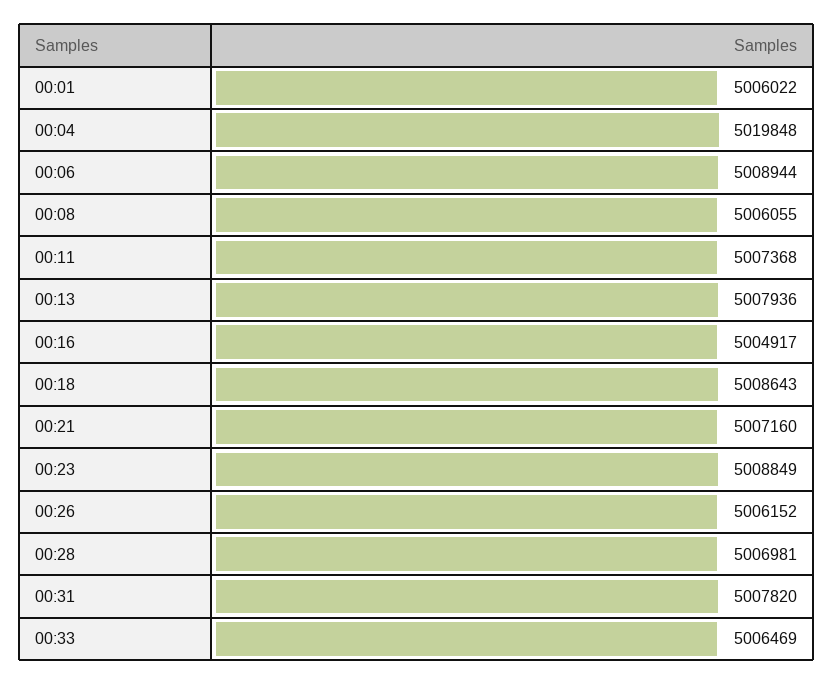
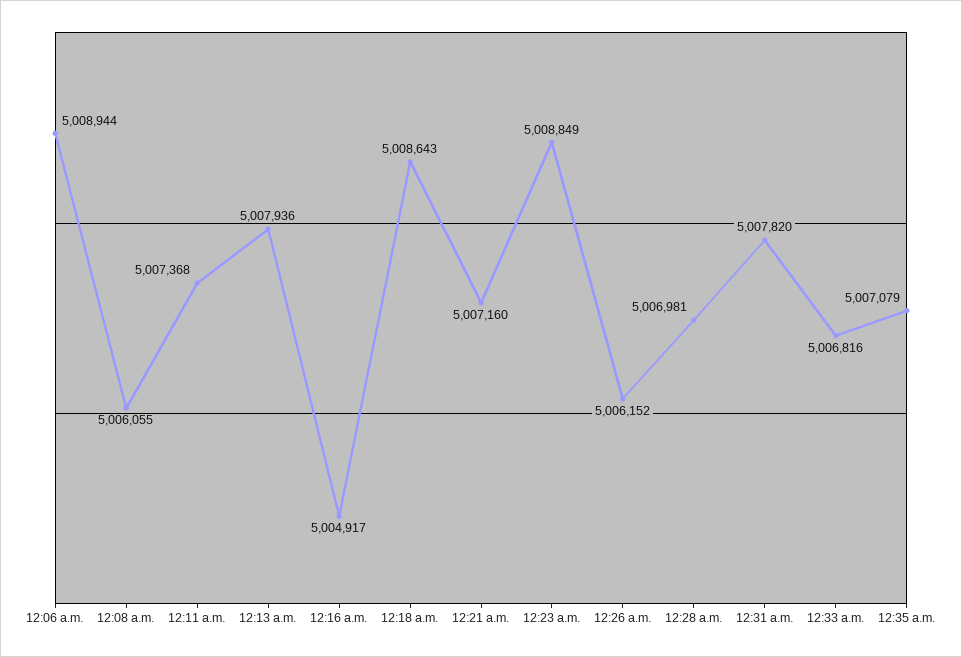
00:01: 5006022 -> none
00:04: 5019848 -> none
00:33: 5006469 -> 5006816
12:35 a.m.: none -> 5007079

